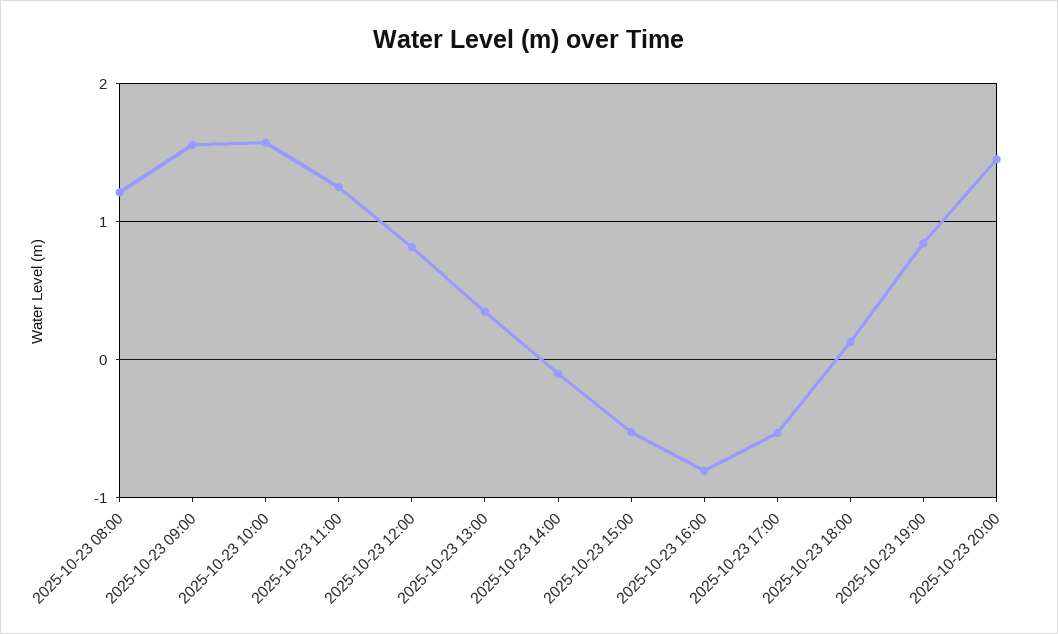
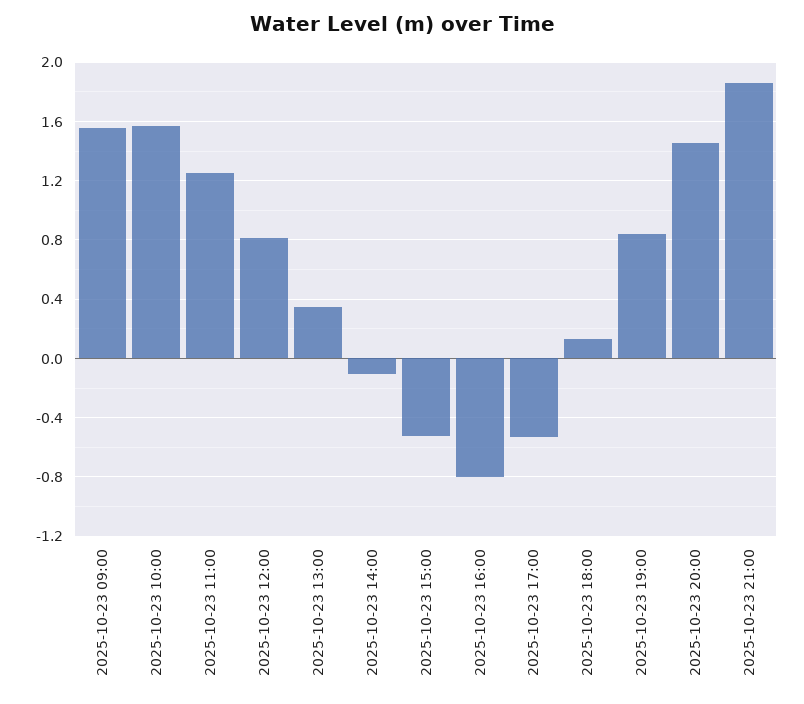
2025-10-23 08:00: 1.2 -> none
2025-10-23 21:00: none -> 1.85

